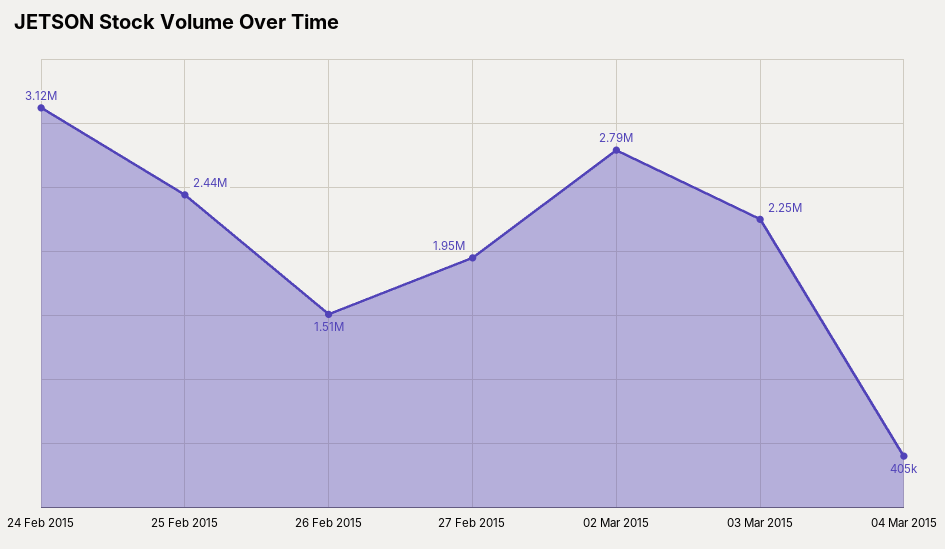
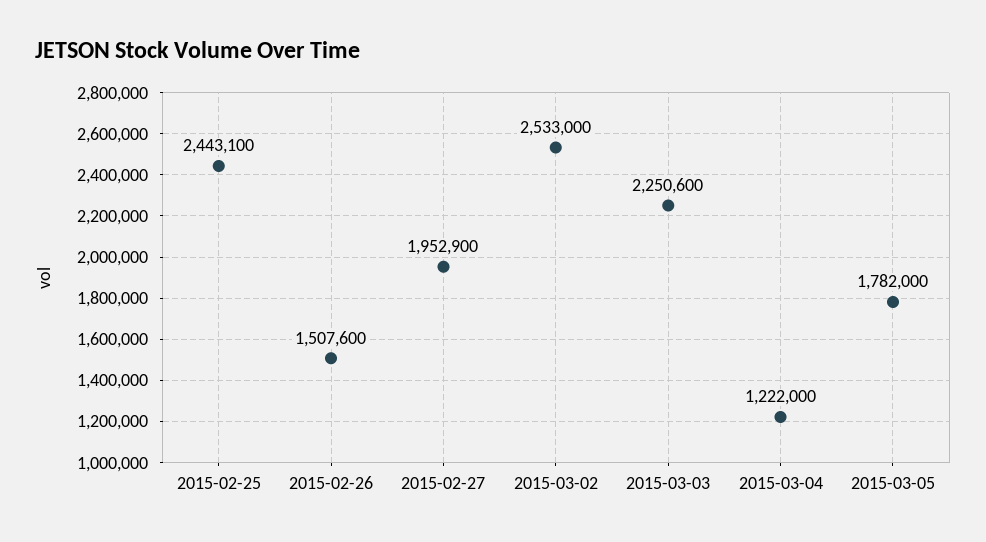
24 Feb 2015: 3120000 -> none
02 Mar 2015: 2790000 -> 2533000
04 Mar 2015: 405000 -> 1222000
2015-03-05: none -> 1782000

